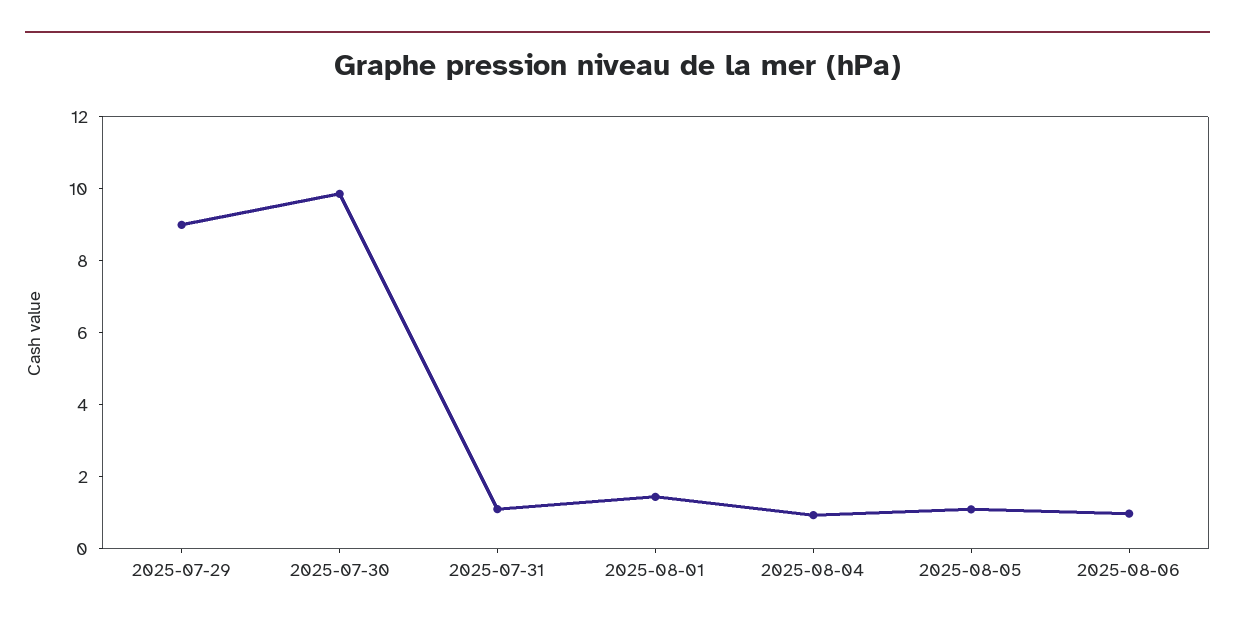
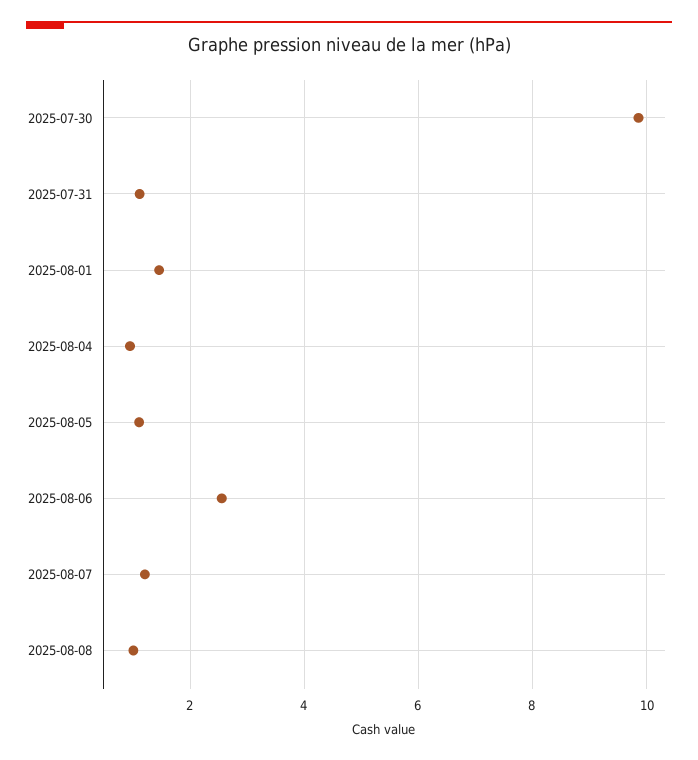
2025-07-29: 9 -> none
2025-08-06: 1 -> 2.6
2025-08-07: none -> 1.2
2025-08-08: none -> 1

